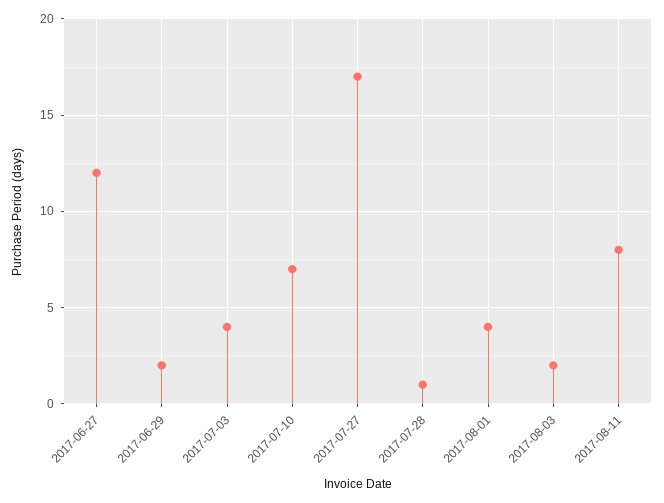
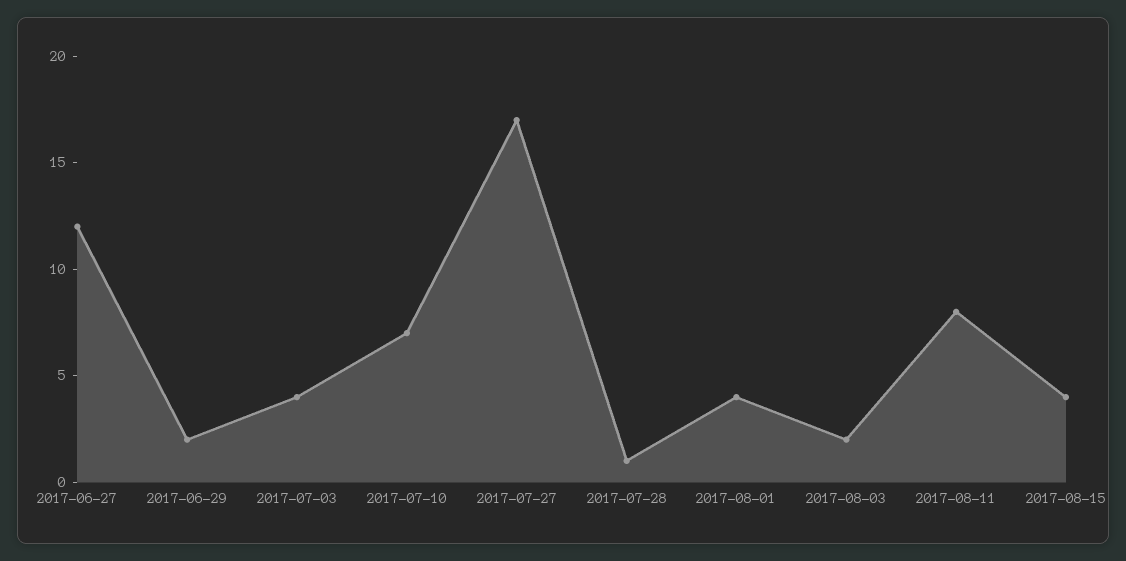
2017-08-15: none -> 4

